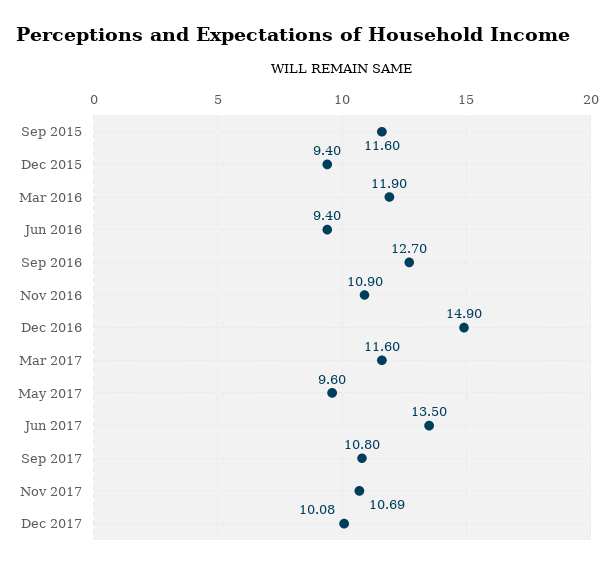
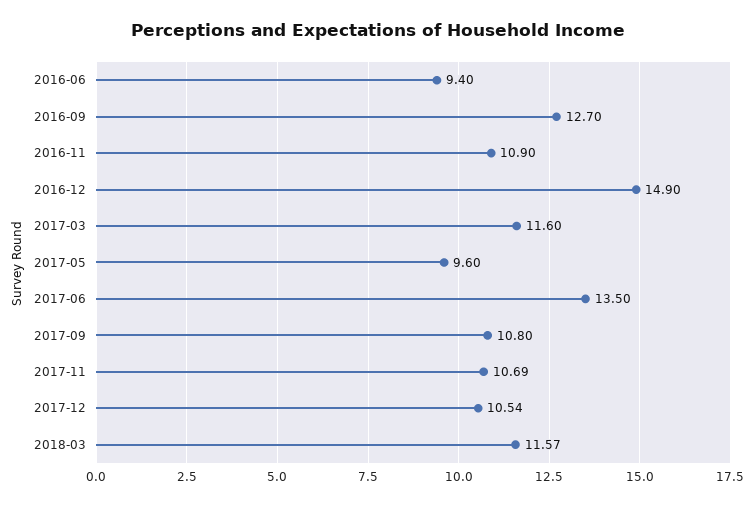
Sep 2015: 11.6 -> none
Dec 2015: 9.4 -> none
Mar 2016: 11.9 -> none
Dec 2017: 10.08 -> 10.54
2018-03: none -> 11.57

